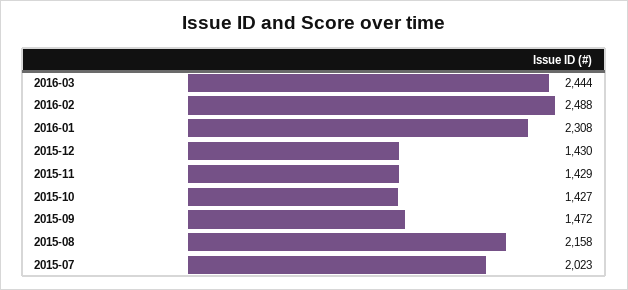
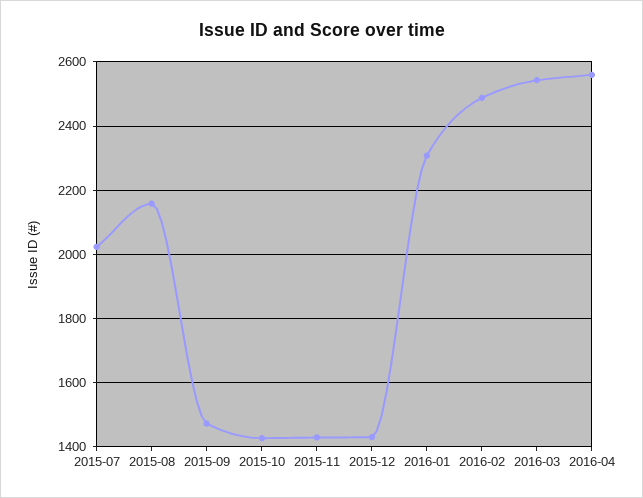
2016-03: 2444 -> 2540
2016-04: none -> 2560

